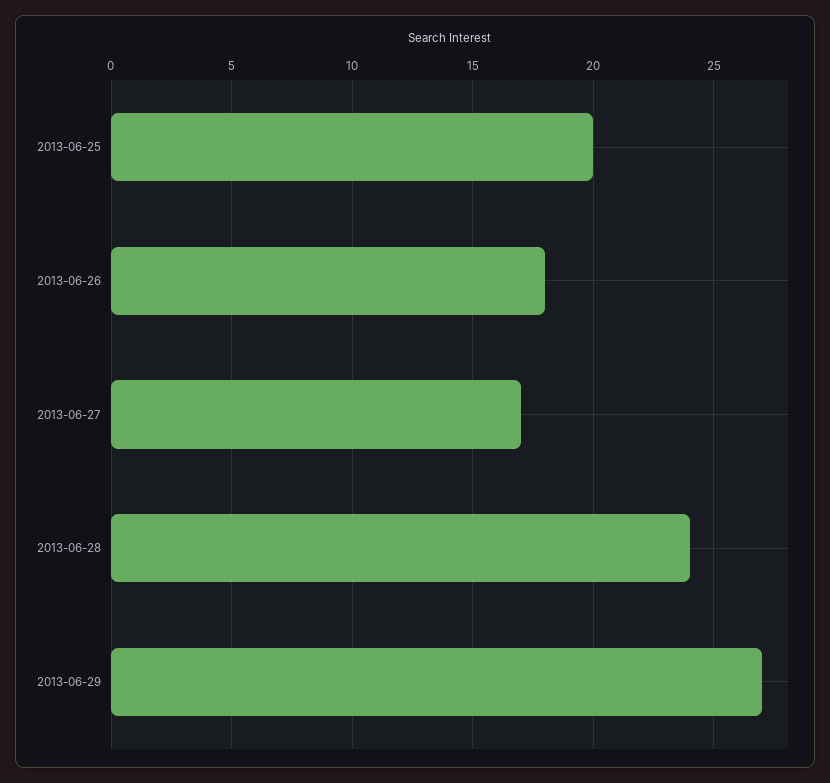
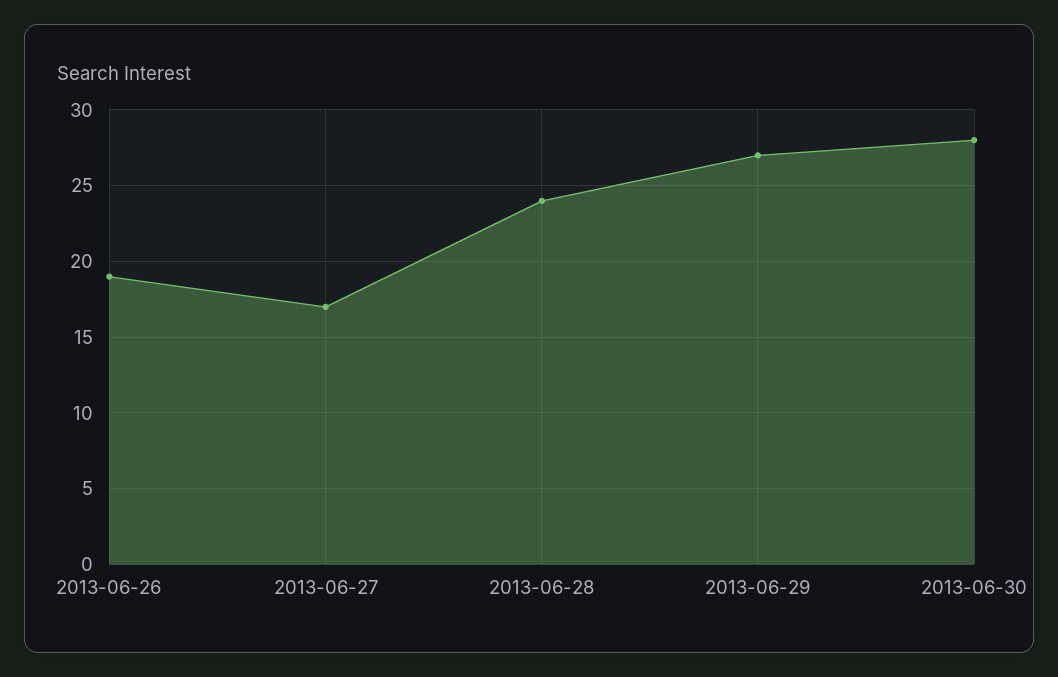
2013-06-25: 20 -> none
2013-06-26: 18 -> 19
2013-06-30: none -> 28

